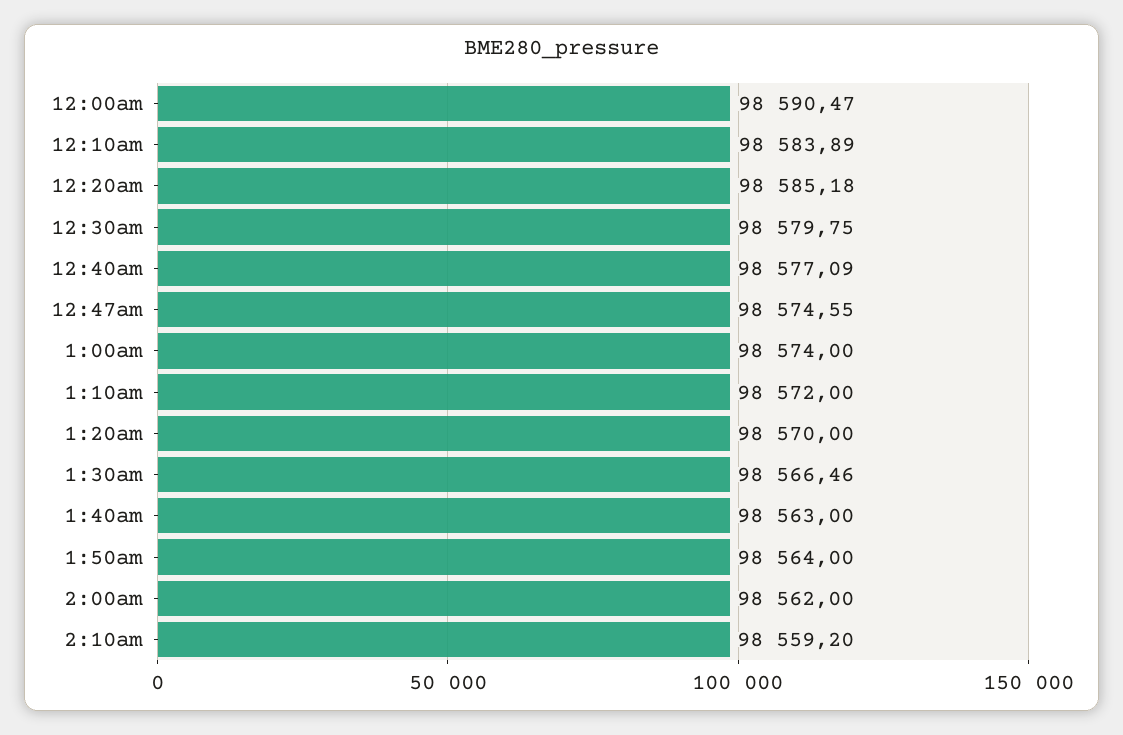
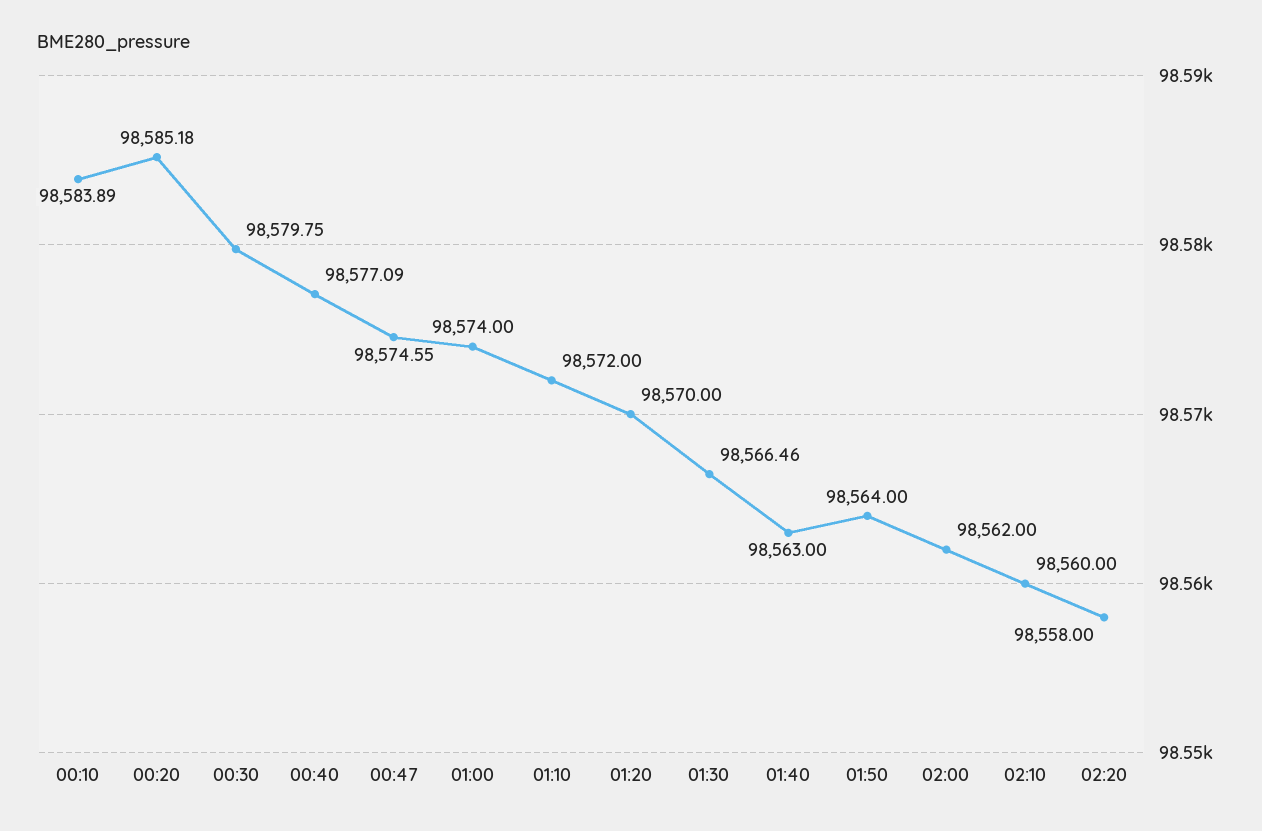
12:00am: 98590.47 -> none
2:10am: 98559.2 -> 98560
02:20: none -> 98558

